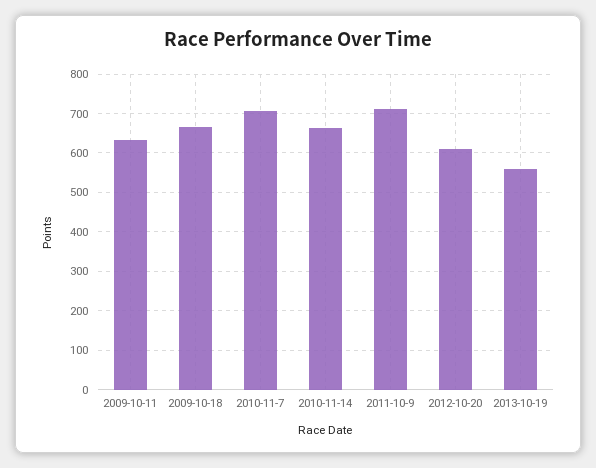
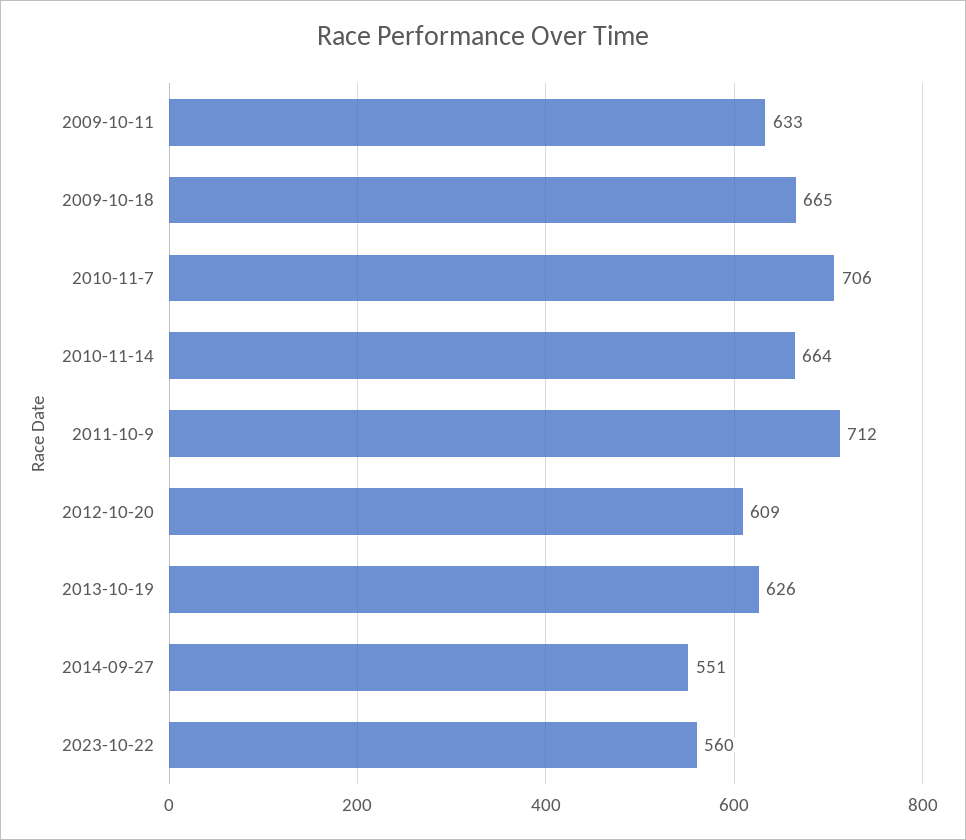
2013-10-19: 560 -> 626
2014-09-27: none -> 551
2023-10-22: none -> 560

